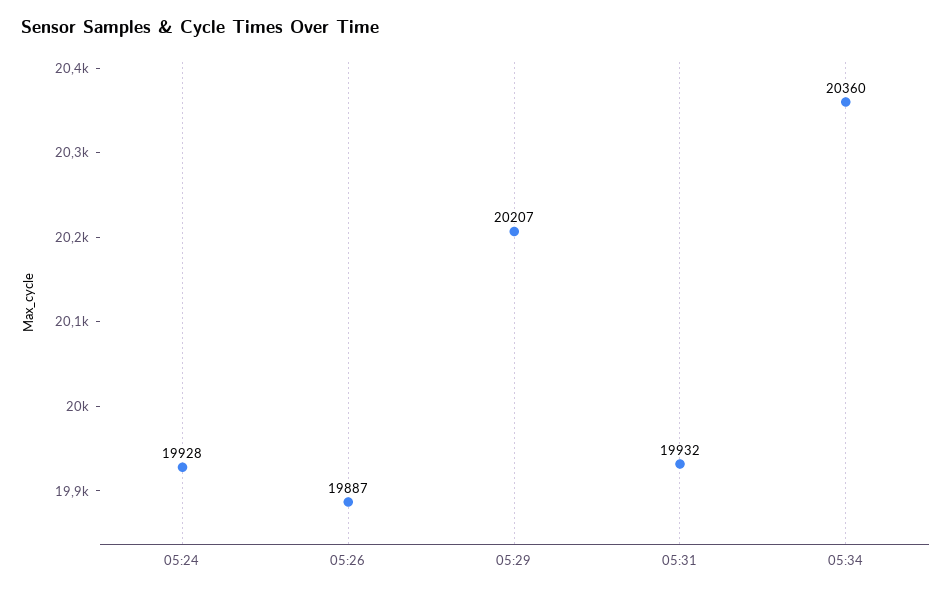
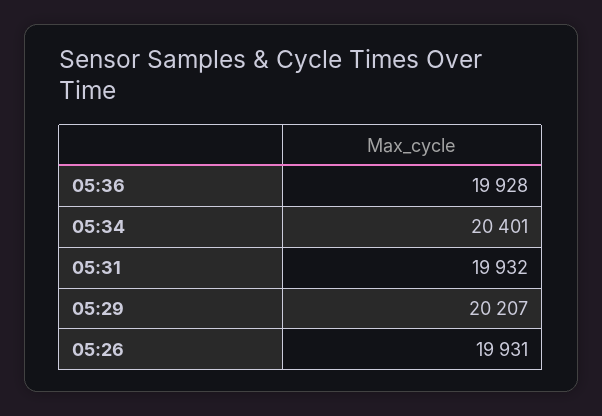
05:24: 19928 -> none
05:26: 19887 -> 19931
05:34: 20360 -> 20401
05:36: none -> 19928

